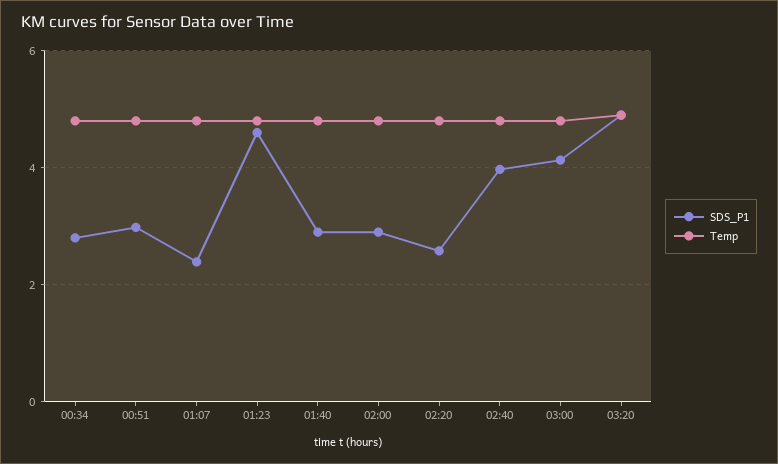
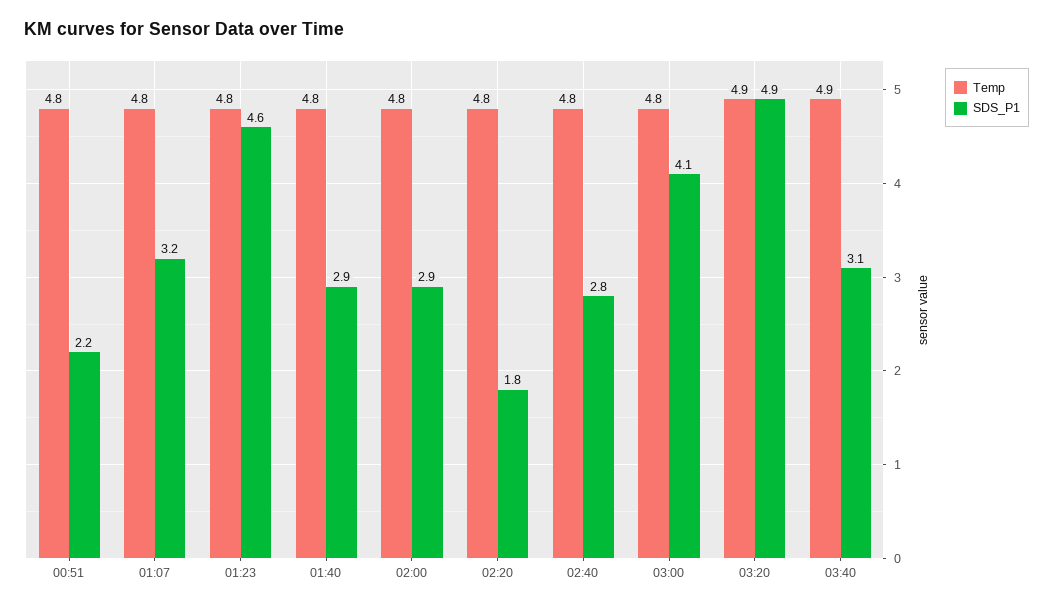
SDS_P1, 00:34: 2.8 -> none
Temp, 00:34: 4.8 -> none
SDS_P1, 00:51: 3 -> 2.2
SDS_P1, 01:07: 2.4 -> 3.2
SDS_P1, 02:20: 2.6 -> 1.8
SDS_P1, 02:40: 4 -> 2.8
Temp, 03:40: none -> 4.9
SDS_P1, 03:40: none -> 3.1

